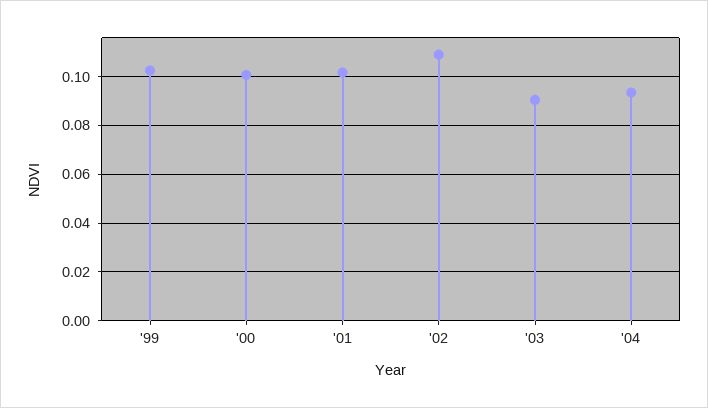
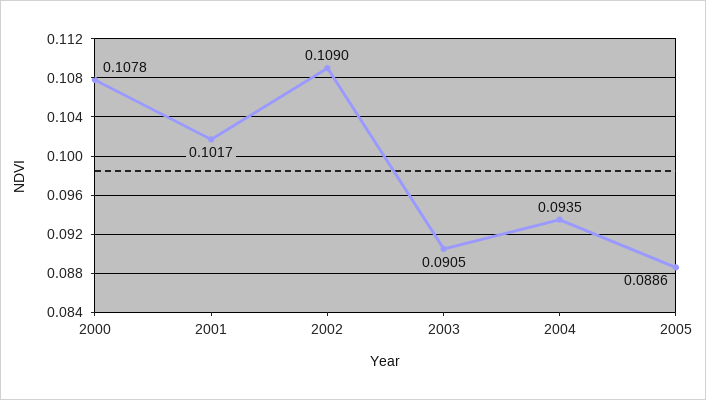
'99: 0.1025 -> none
'00: 0.1 -> 0.1078
2005: none -> 0.0886

